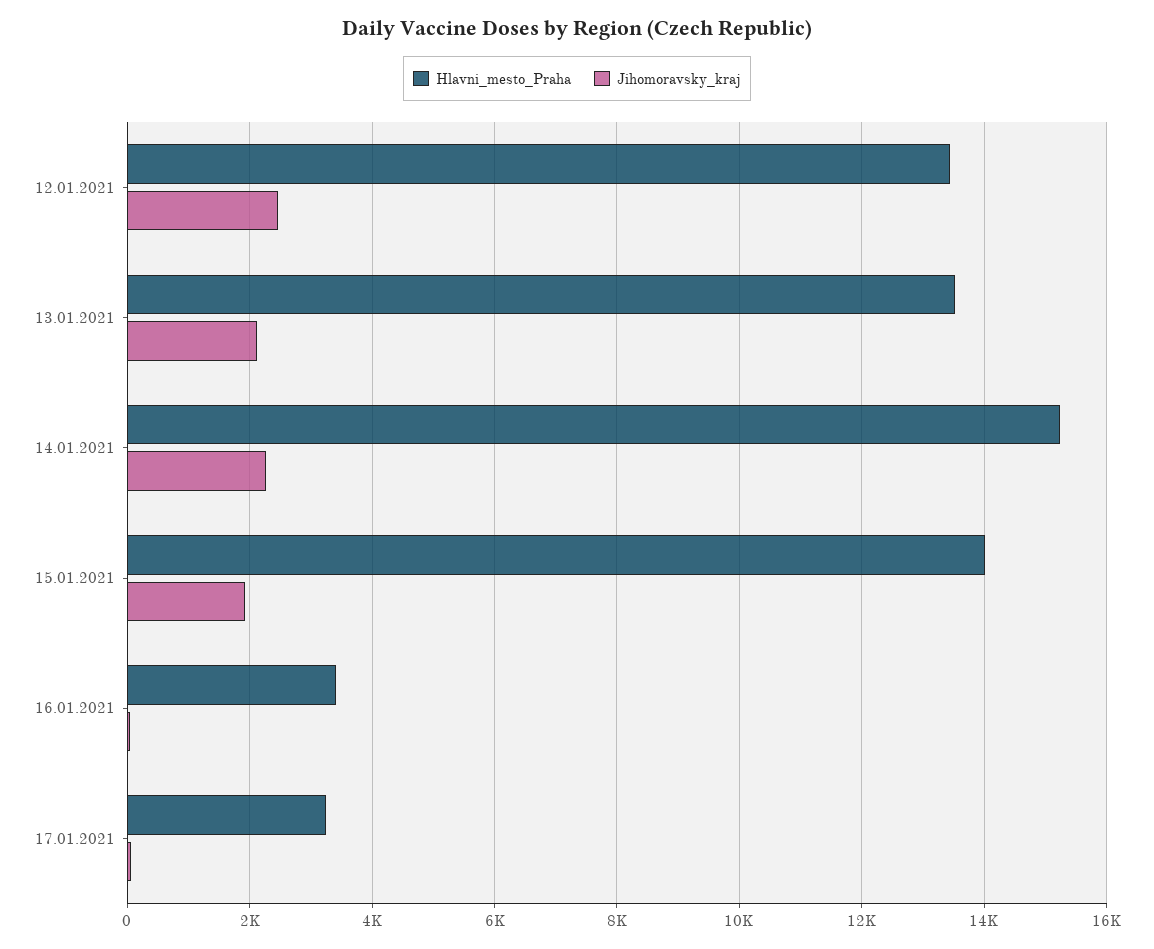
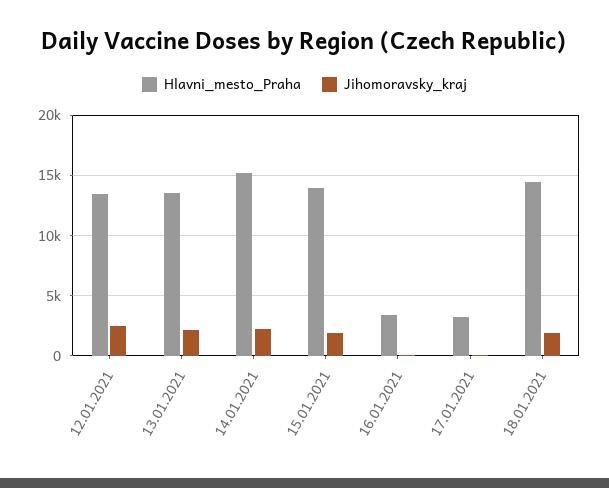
Hlavni_mesto_Praha, 18.01.2021: none -> 14500
Jihomoravsky_kraj, 18.01.2021: none -> 2000

